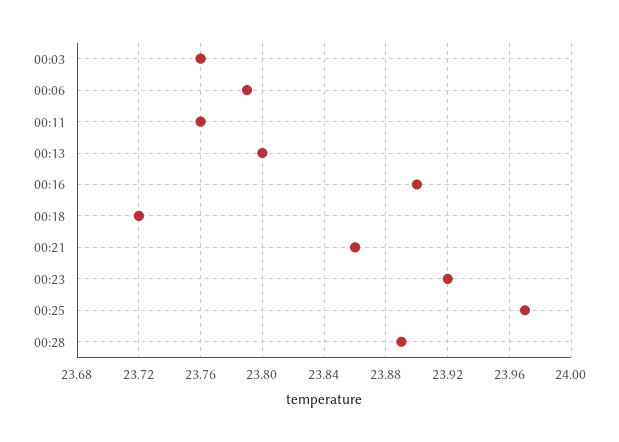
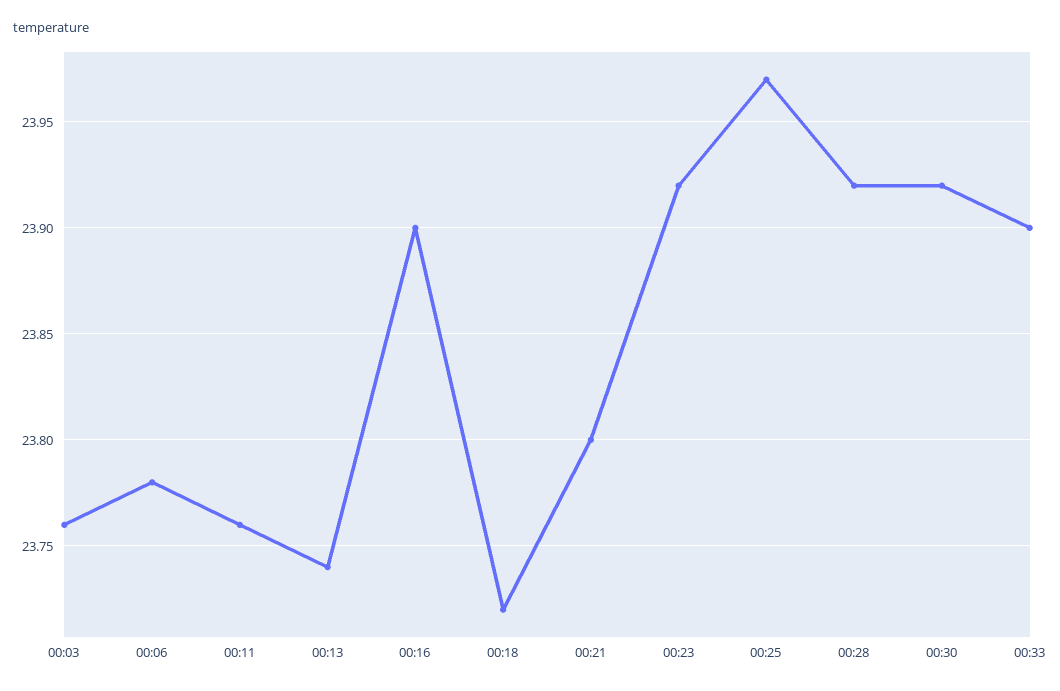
00:06: 23.79 -> 23.78
00:13: 23.8 -> 23.74
00:21: 23.86 -> 23.8
00:28: 23.89 -> 23.92
00:30: none -> 23.92
00:33: none -> 23.9

